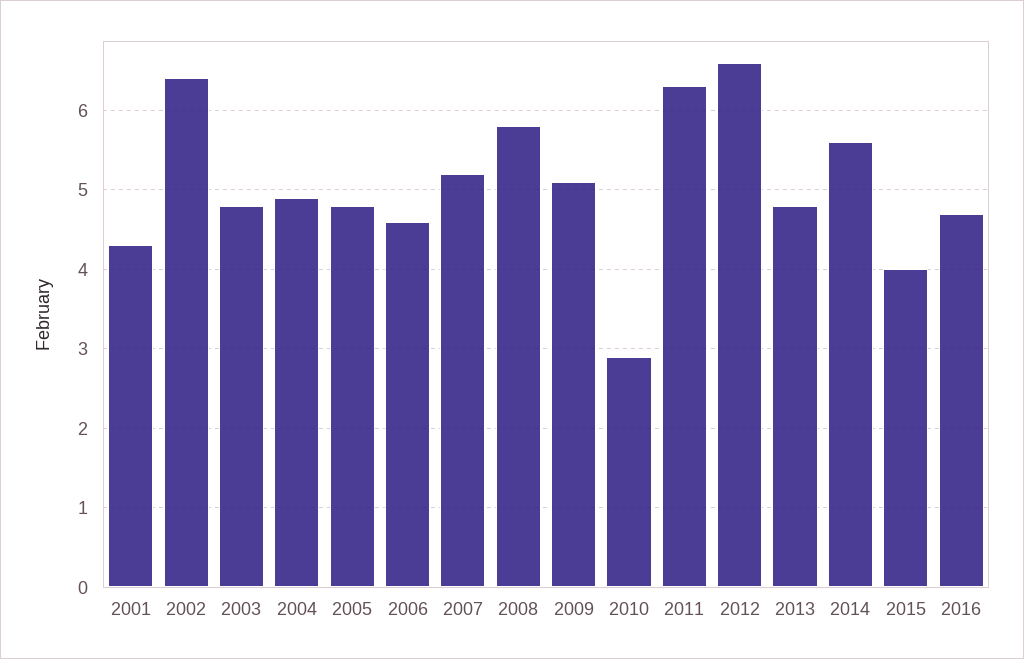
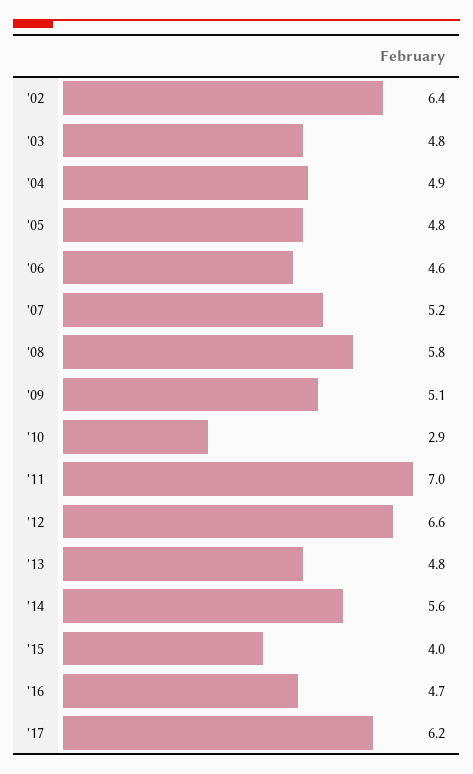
2001: 4.3 -> none
2011: 6.3 -> 7
'17: none -> 6.2

